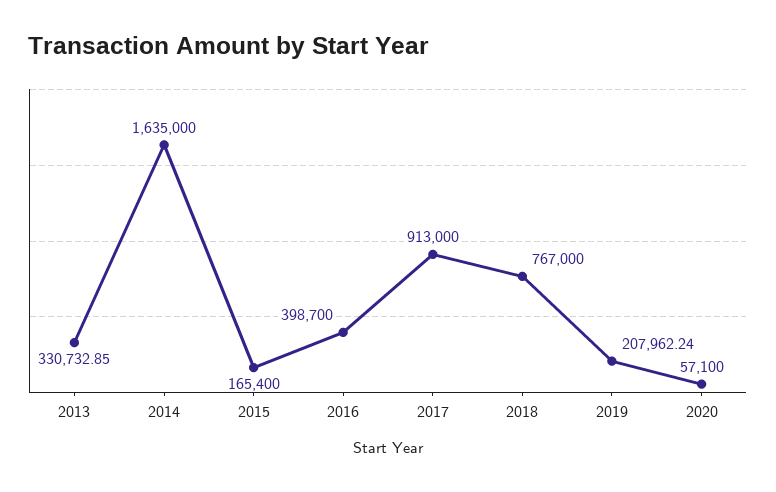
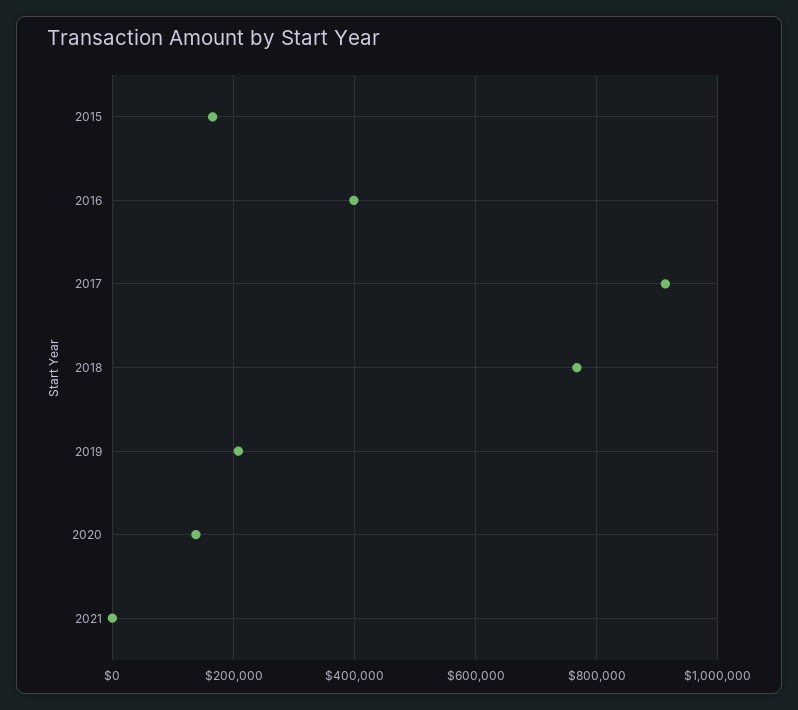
2013: 330732.85 -> none
2014: 1635000 -> none
2020: 57100 -> 140000
2021: none -> 0

